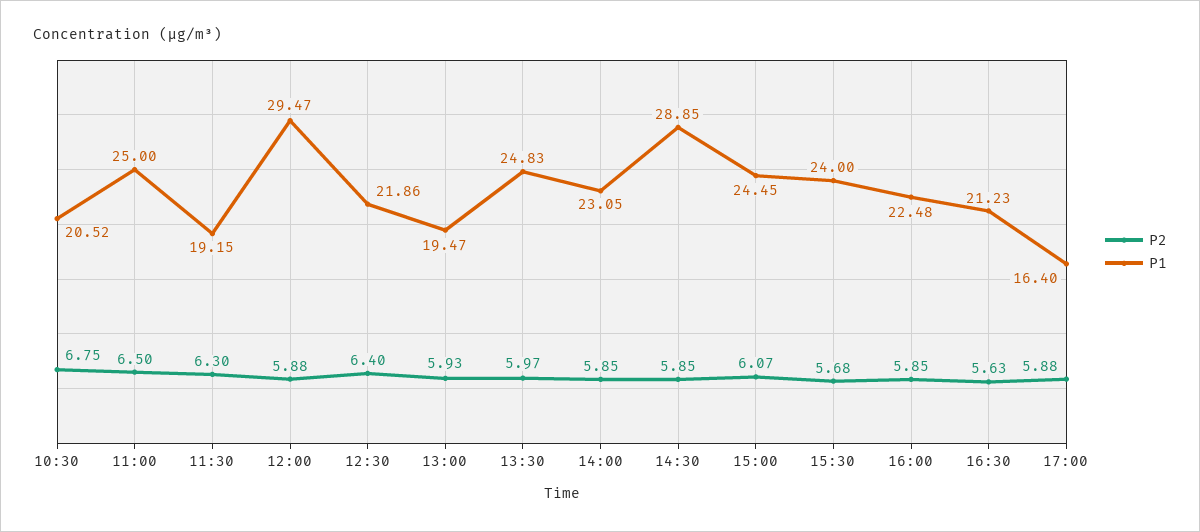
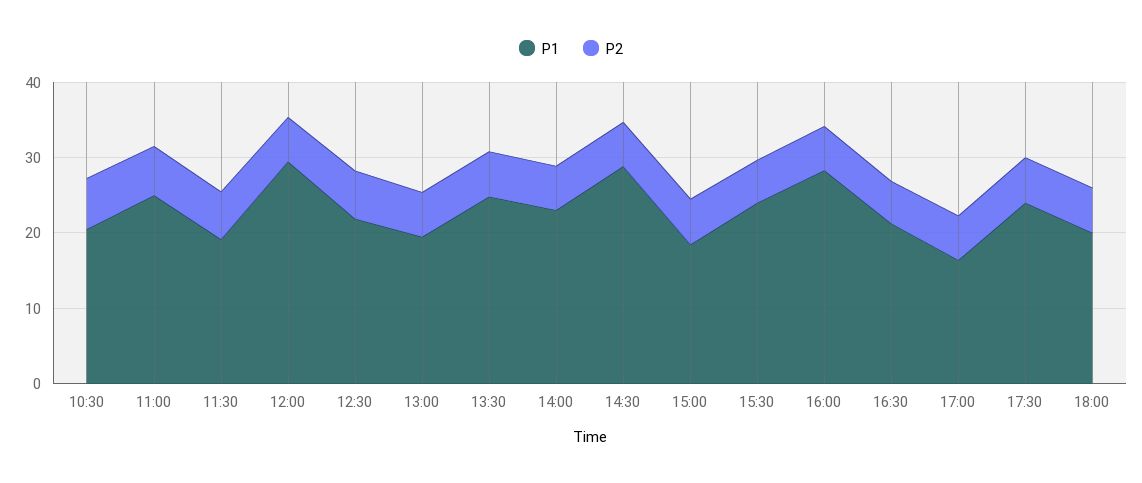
P1, 15:00: 24.45 -> 18
P1, 16:00: 22.48 -> 28
P1, 17:30: none -> 24
P2, 17:30: none -> 6
P1, 18:00: none -> 20
P2, 18:00: none -> 6

